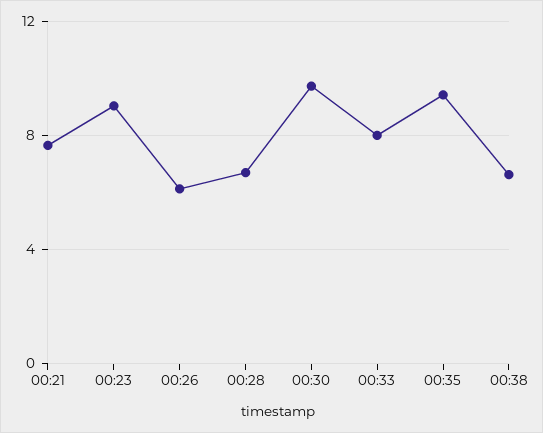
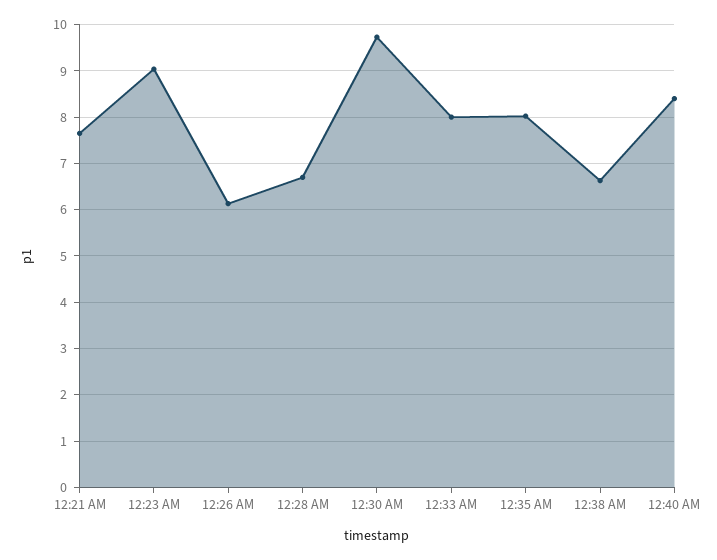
00:35: 9.5 -> 8
12:40 AM: none -> 8.4

